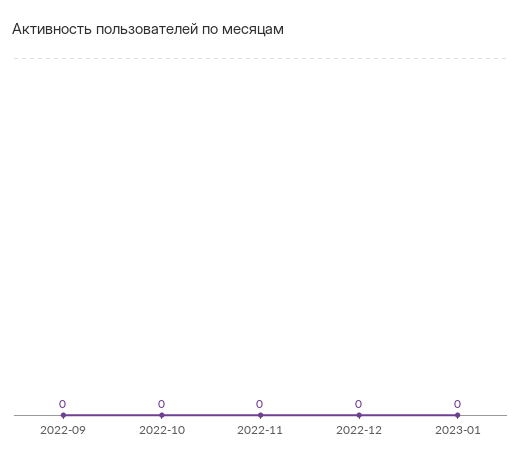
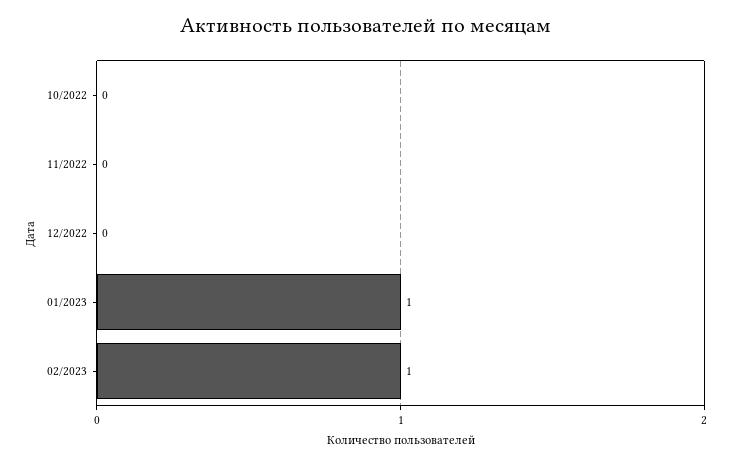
2022-09: 0 -> none
2023-01: 0 -> 1
02/2023: none -> 1

